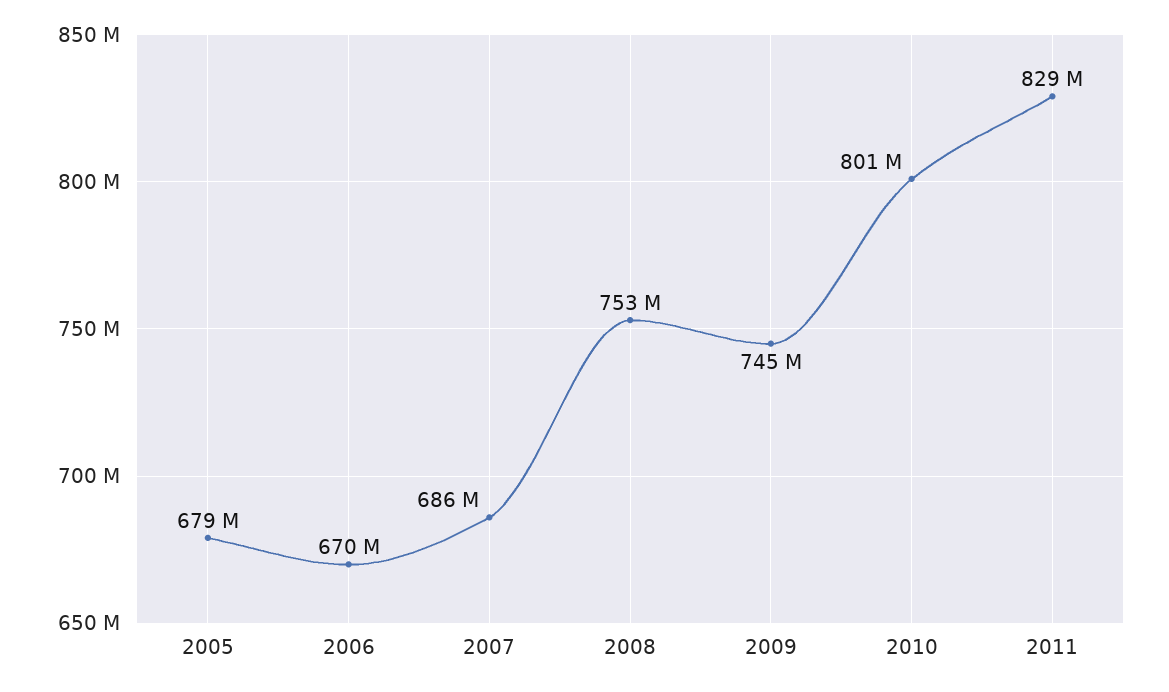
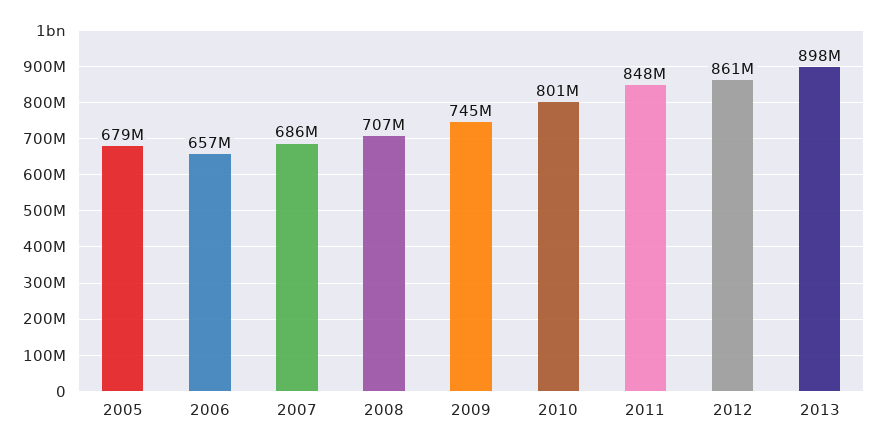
2006: 670000000 -> 657000000
2008: 753000000 -> 707000000
2011: 829000000 -> 848000000
2012: none -> 861000000
2013: none -> 898000000

